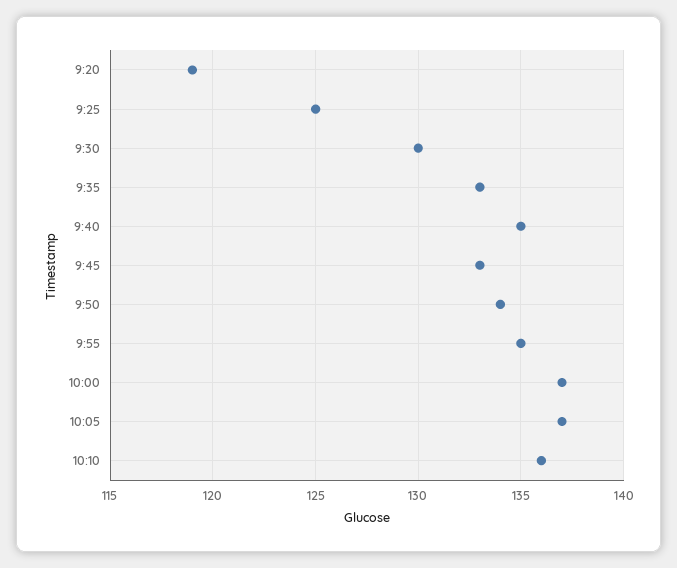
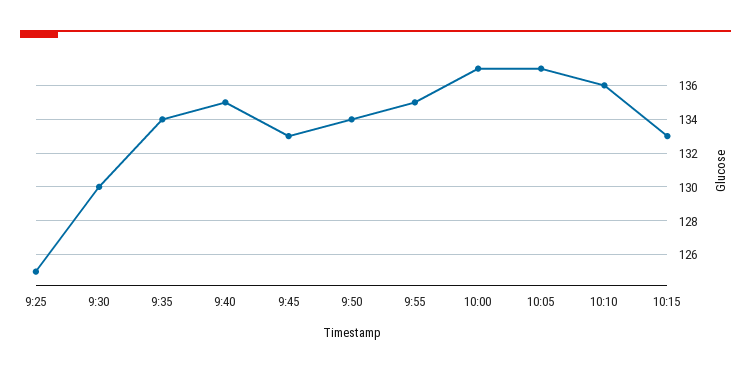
9:20: 119 -> none
9:35: 133 -> 134
10:15: none -> 133

